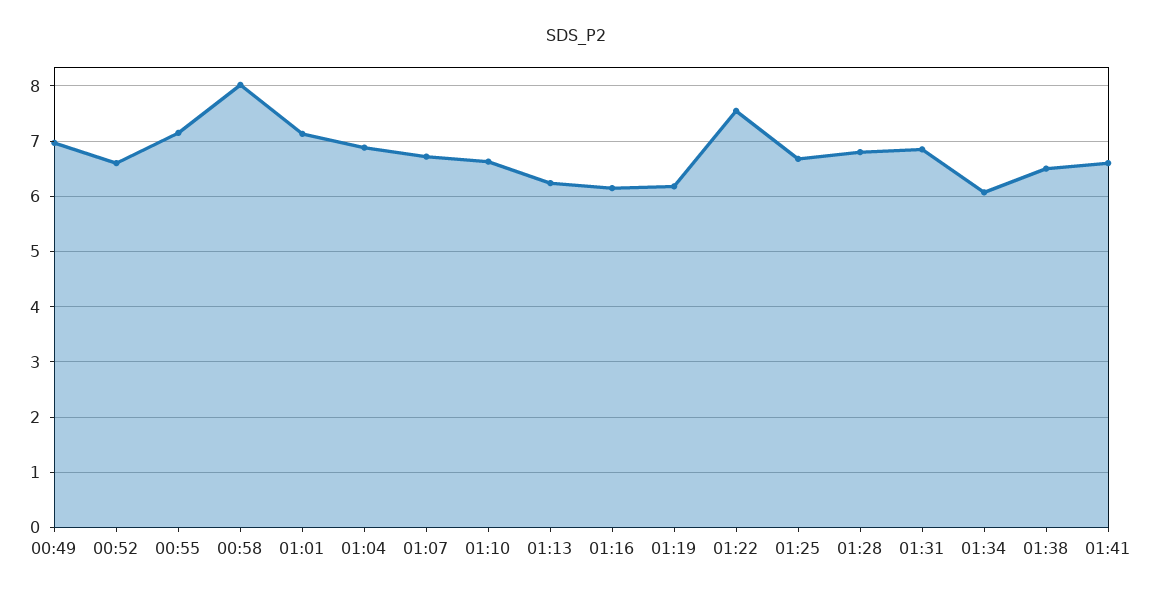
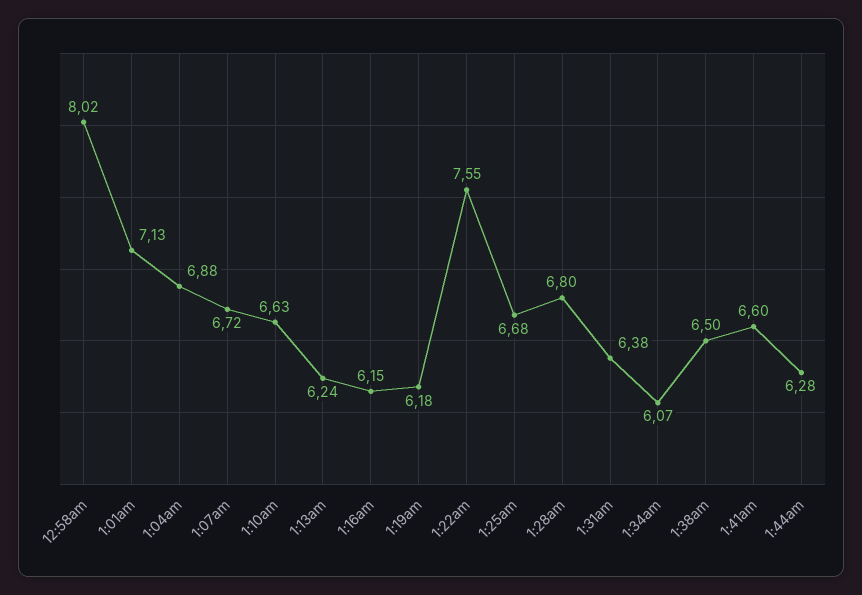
00:49: 7 -> none
00:52: 6.6 -> none
00:55: 7.2 -> none
01:31: 6.8 -> 6.38
1:44am: none -> 6.28

